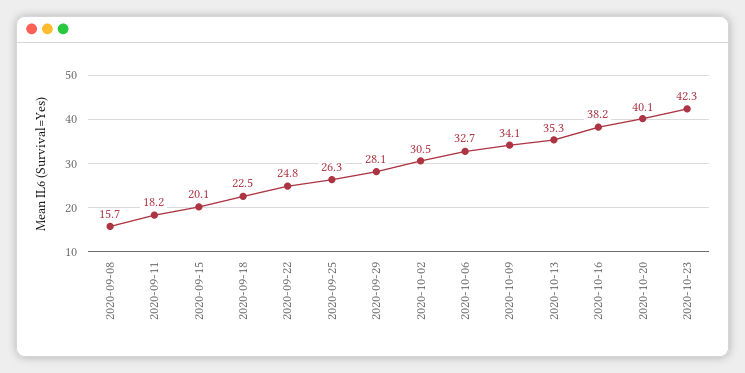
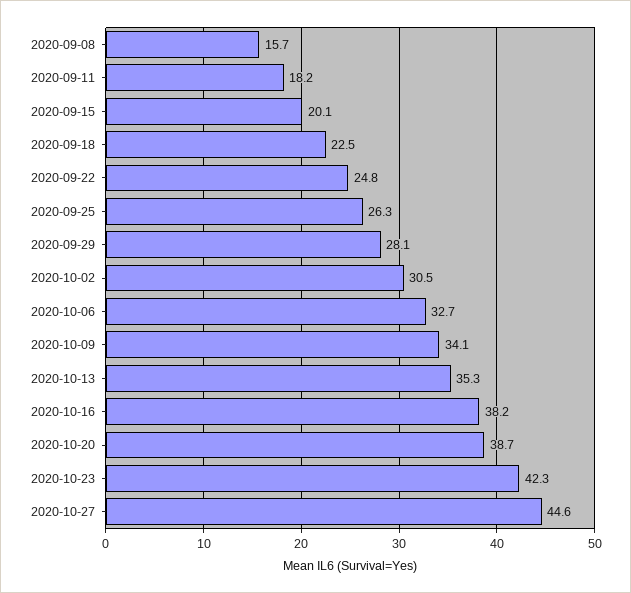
2020-10-20: 40.1 -> 38.7
2020-10-27: none -> 44.6

